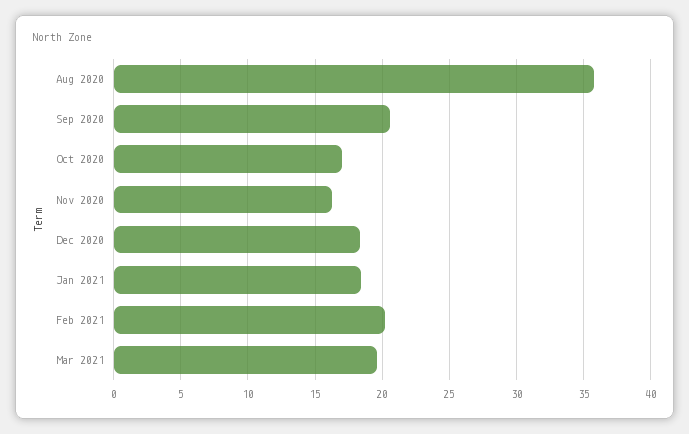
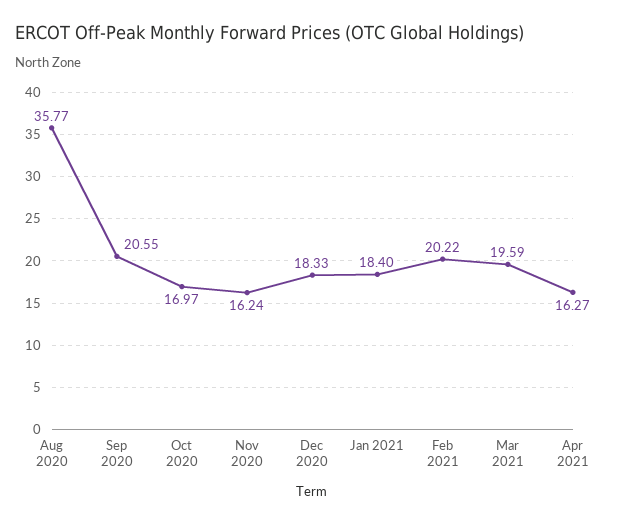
Apr 2021: none -> 16.27

